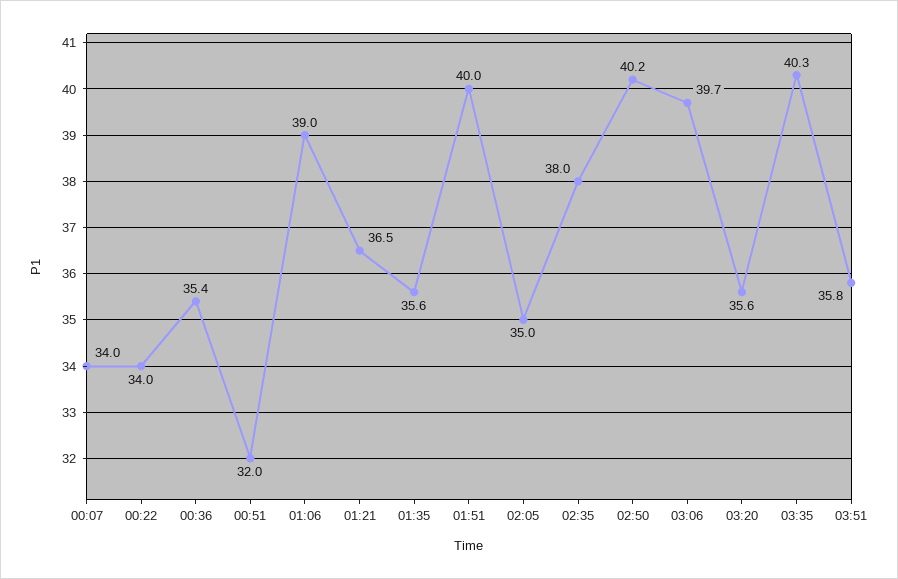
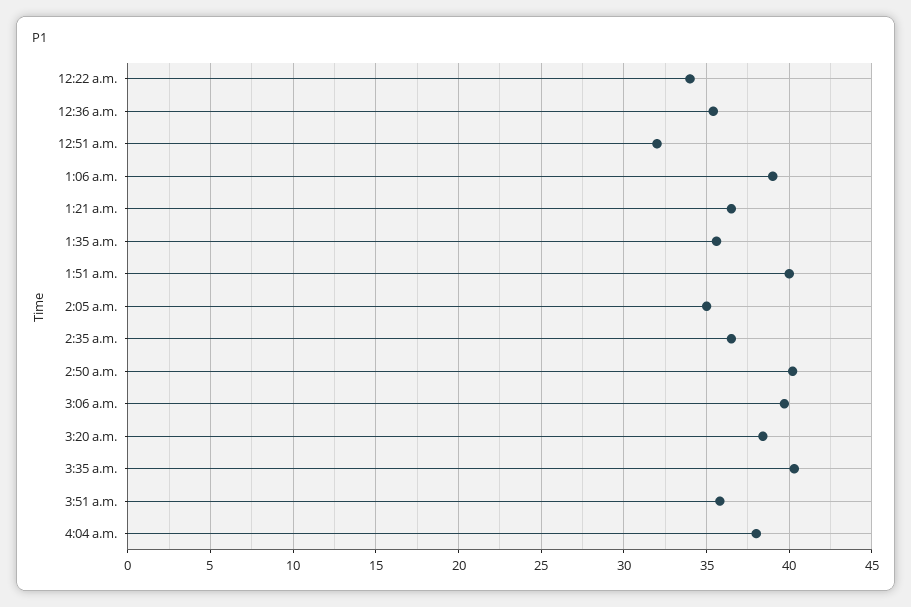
00:07: 34 -> none
02:35: 38 -> 36.5
03:20: 35.6 -> 38.5
4:04 a.m.: none -> 38

